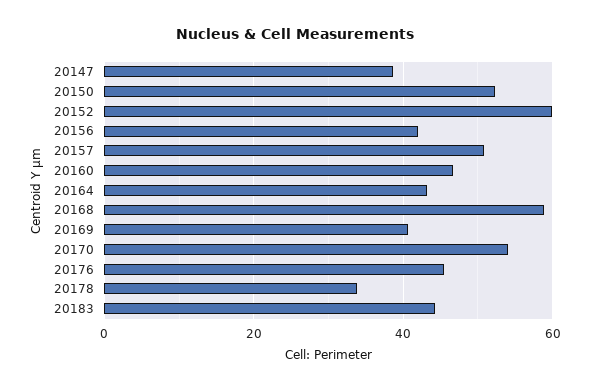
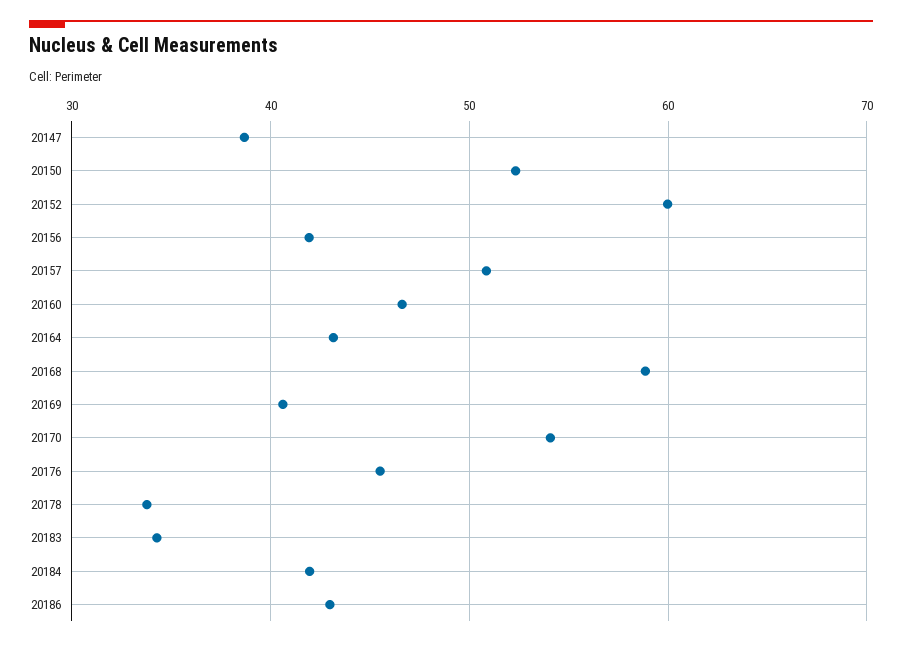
20183: 44 -> 34
20184: none -> 42
20186: none -> 43

